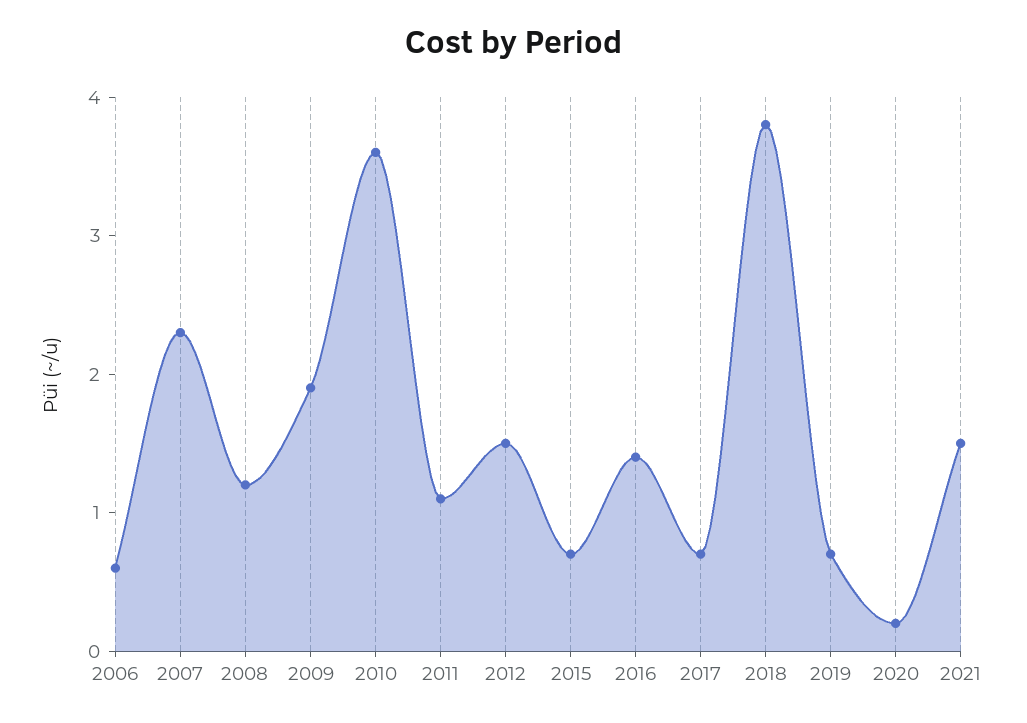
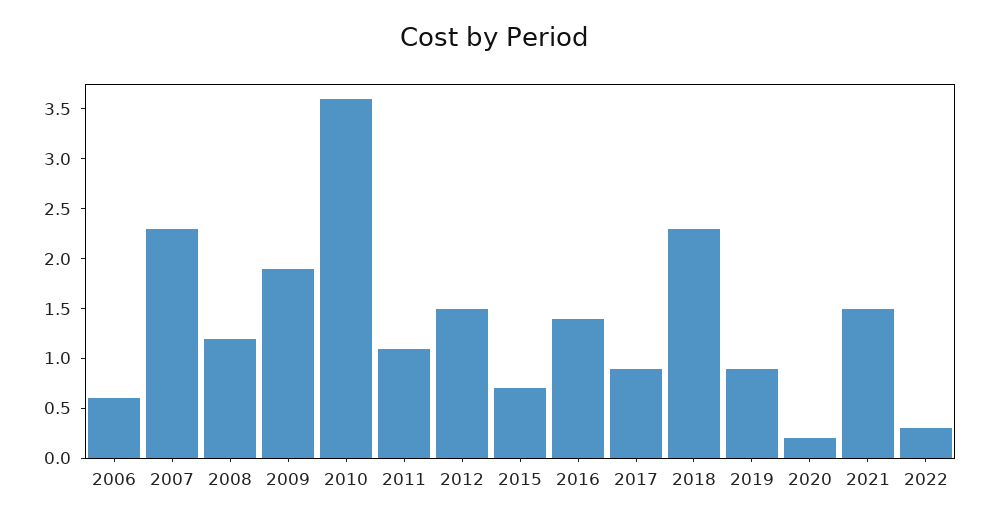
2017: 0.7 -> 0.9
2018: 3.8 -> 2.3
2019: 0.7 -> 0.9
2022: none -> 0.3

